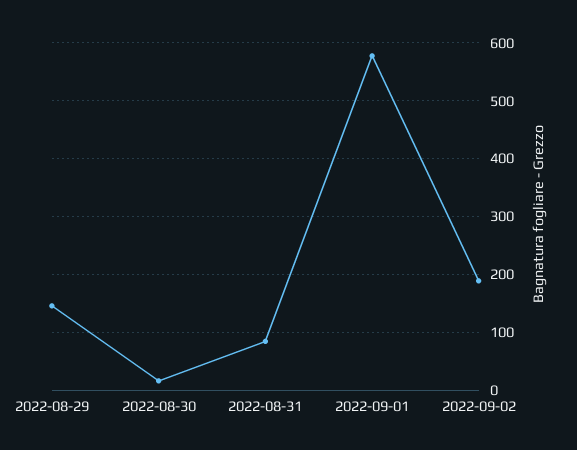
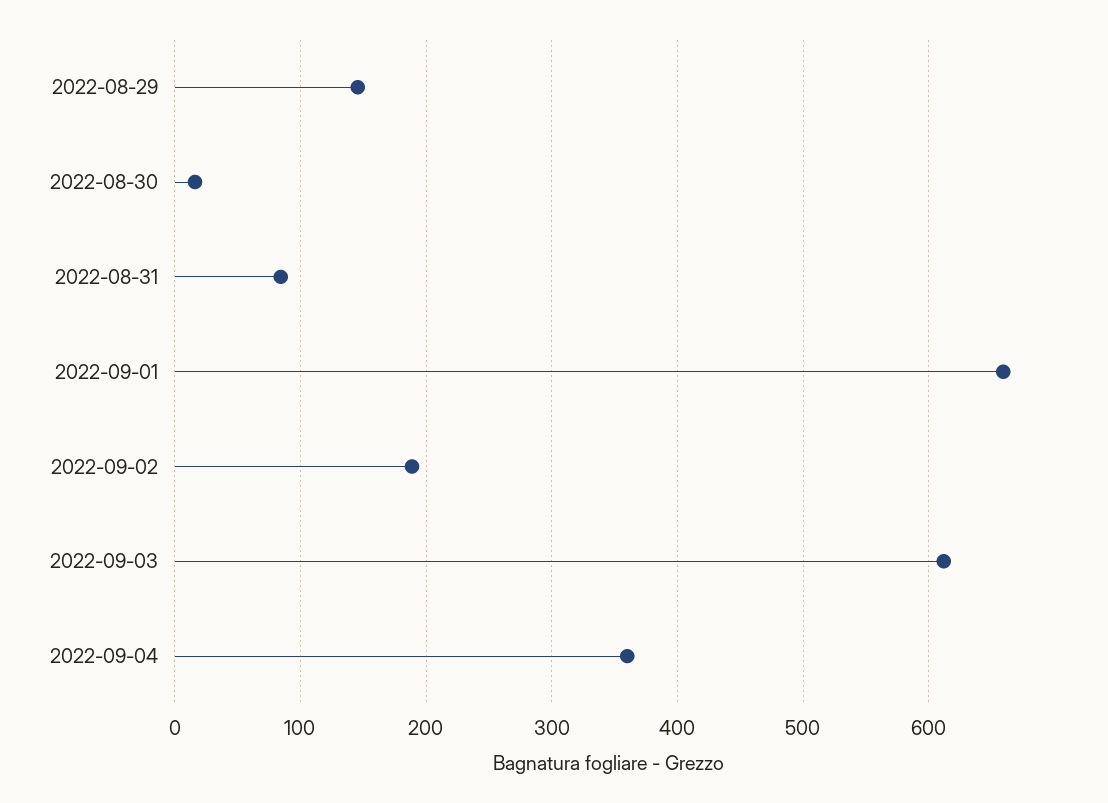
2022-09-01: 580 -> 660
2022-09-03: none -> 610
2022-09-04: none -> 360

